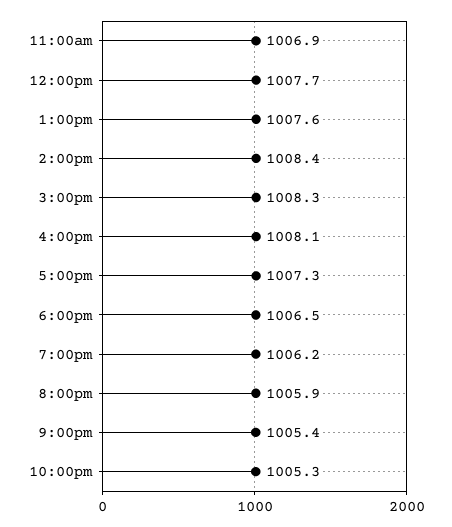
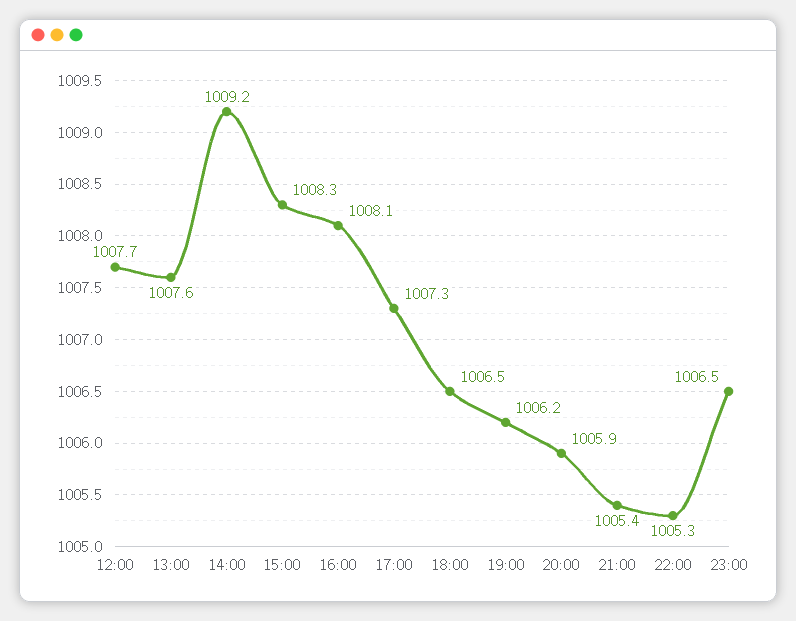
11:00am: 1006.9 -> none
2:00pm: 1008.4 -> 1009.2
23:00: none -> 1006.5

